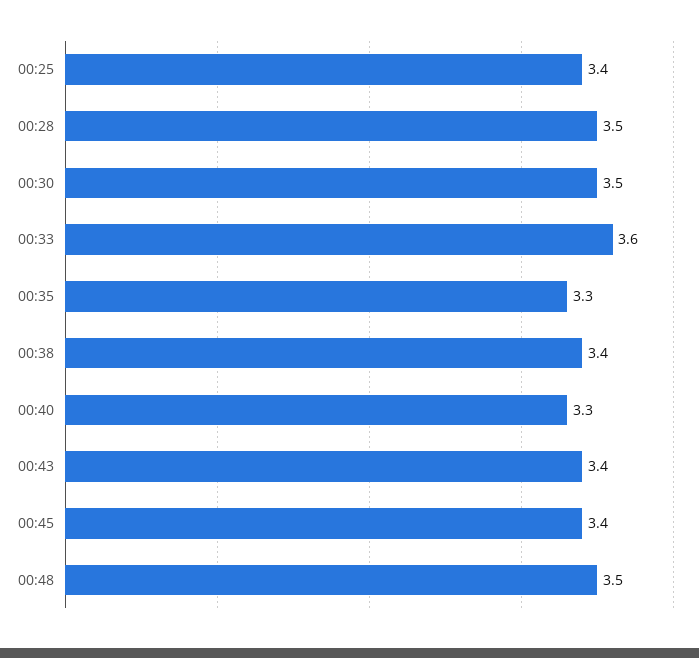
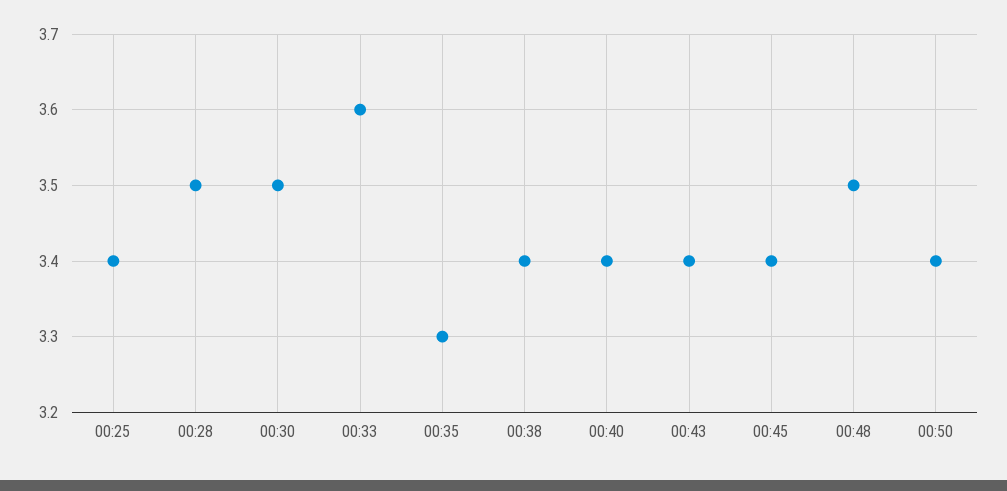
00:40: 3.3 -> 3.4
00:50: none -> 3.4

